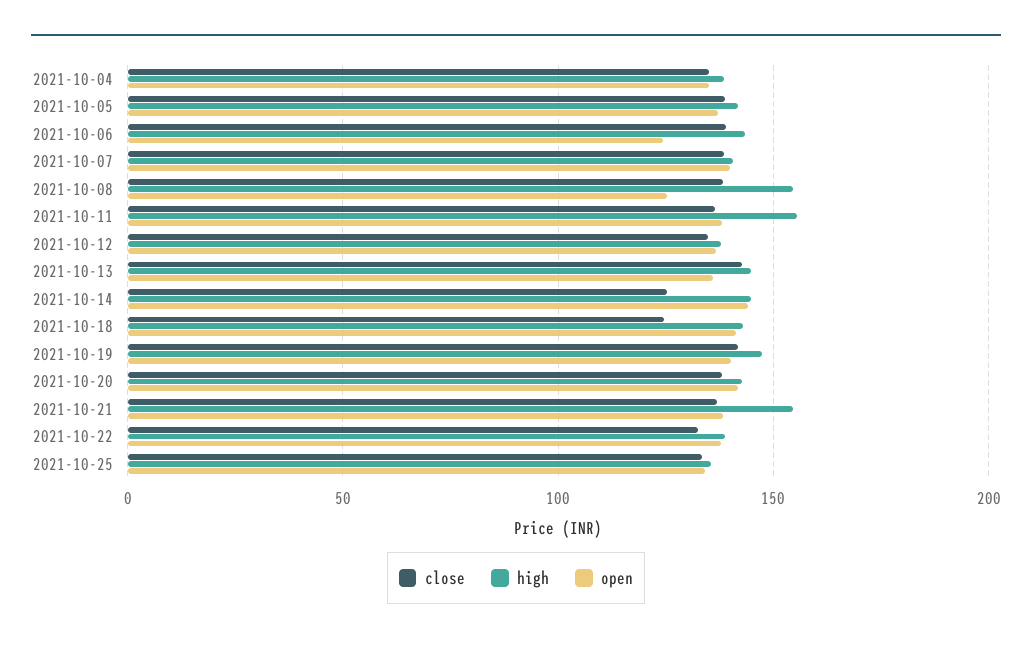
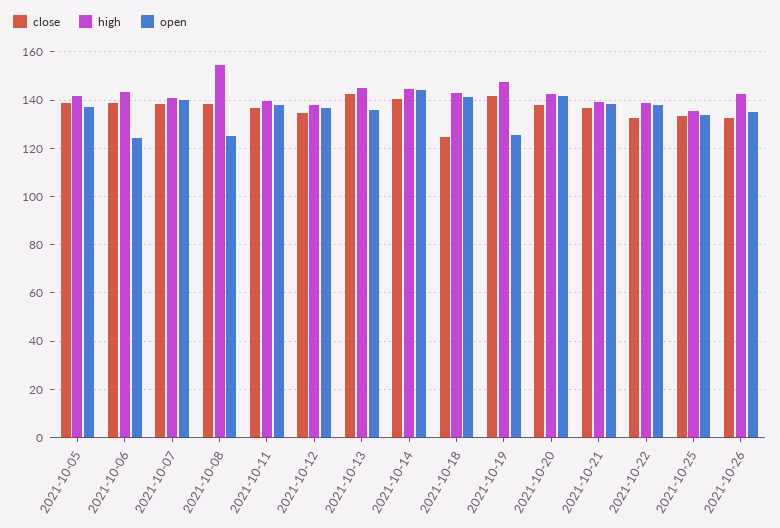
close, 2021-10-04: 135 -> none
high, 2021-10-04: 140 -> none
open, 2021-10-04: 135 -> none
high, 2021-10-11: 155 -> 140
close, 2021-10-14: 125 -> 140
open, 2021-10-19: 140 -> 125
high, 2021-10-21: 155 -> 140
close, 2021-10-26: none -> 132.5
high, 2021-10-26: none -> 142.5
open, 2021-10-26: none -> 135

